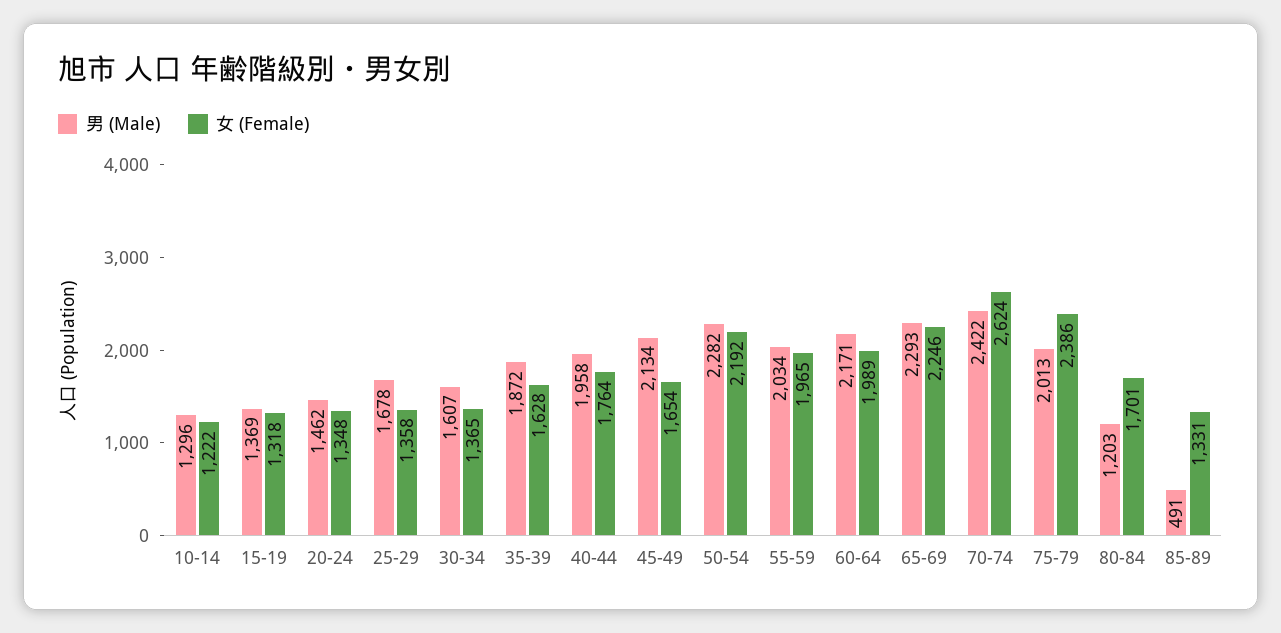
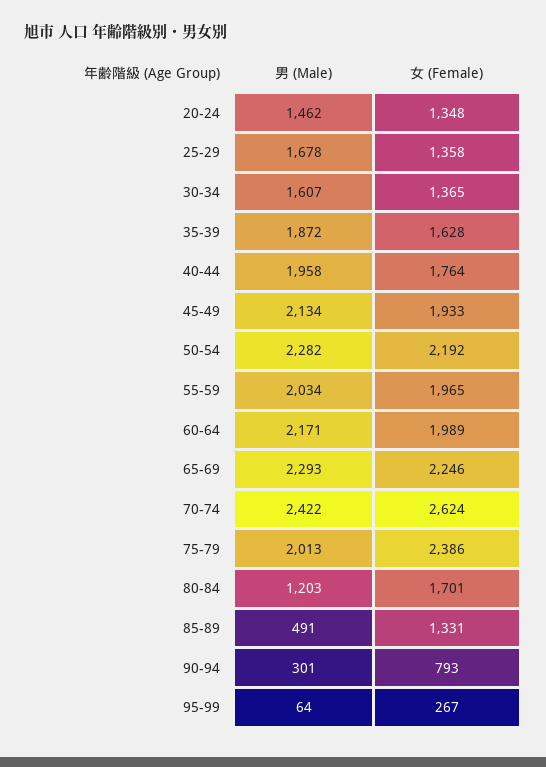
男 (Male), 10-14: 1296 -> none
女 (Female), 10-14: 1222 -> none
男 (Male), 15-19: 1369 -> none
女 (Female), 15-19: 1318 -> none
女 (Female), 45-49: 1654 -> 1933
男 (Male), 90-94: none -> 301
女 (Female), 90-94: none -> 793
男 (Male), 95-99: none -> 64
女 (Female), 95-99: none -> 267

